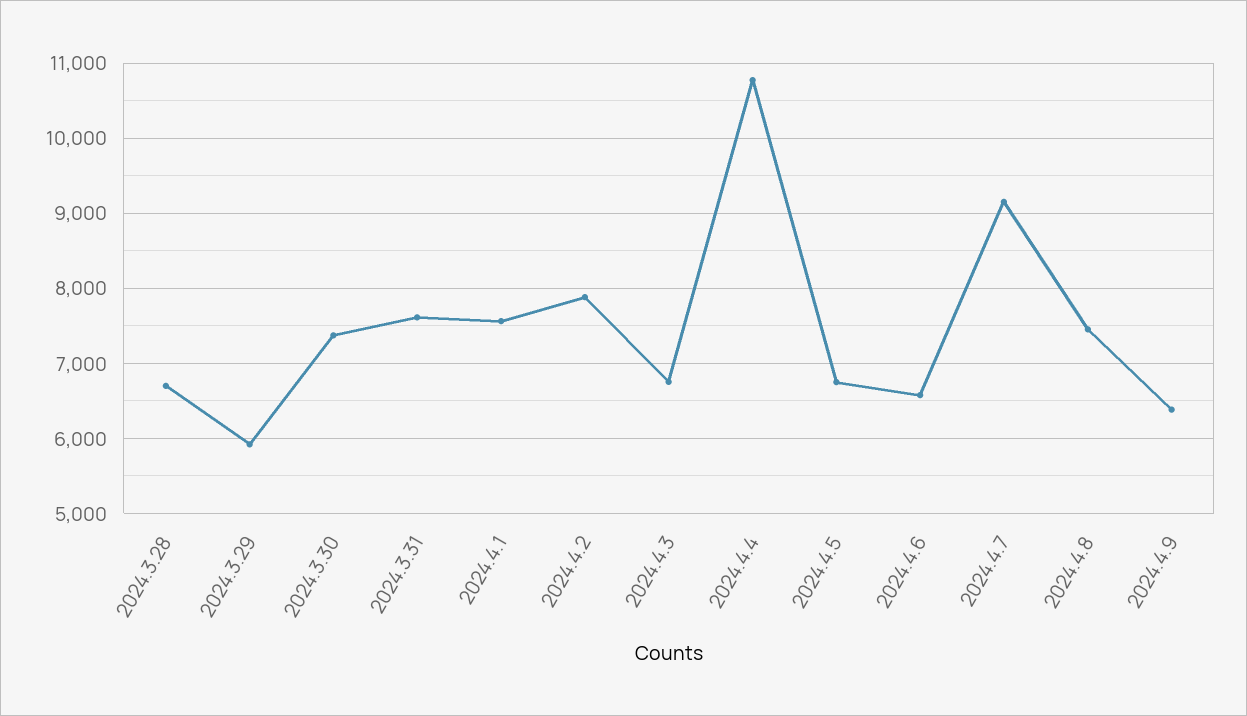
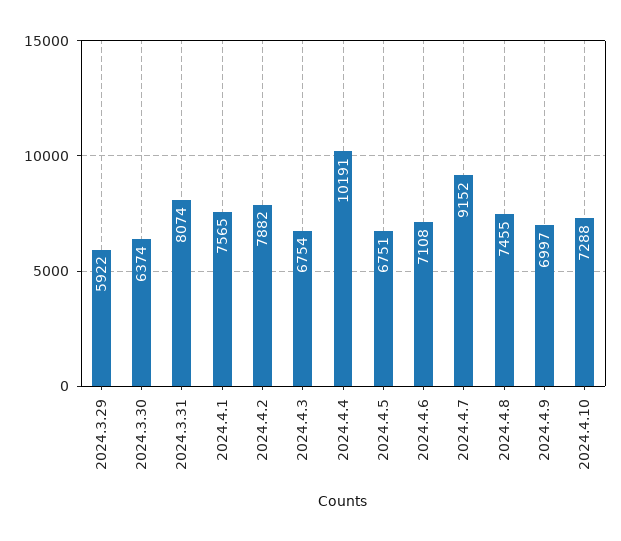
2024.3.28: 6700 -> none
2024.3.30: 7400 -> 6374
2024.3.31: 7600 -> 8074
2024.4.4: 10800 -> 10191
2024.4.6: 6600 -> 7108
2024.4.9: 6400 -> 6997
2024.4.10: none -> 7288

